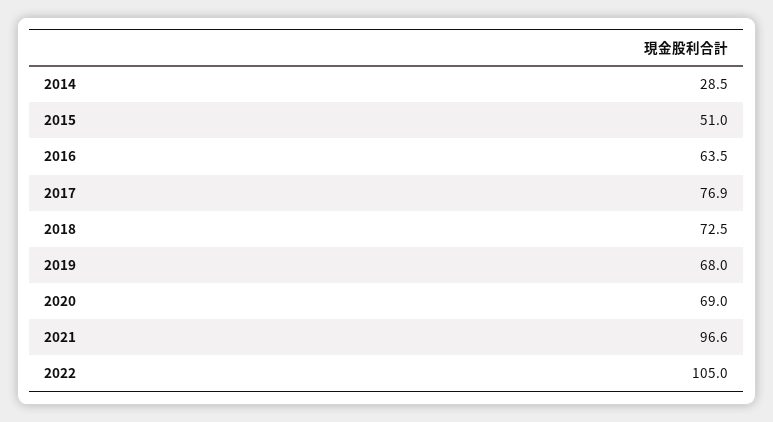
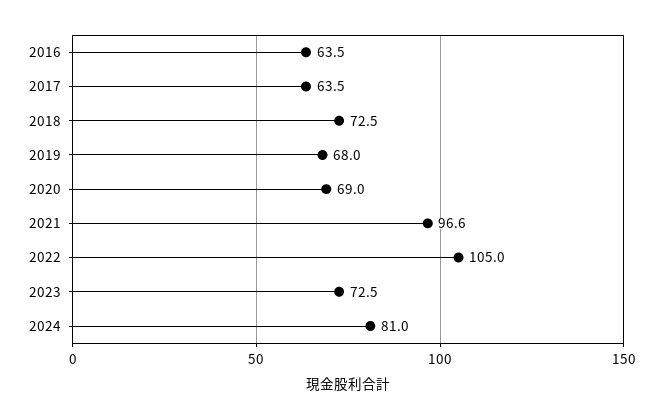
2014: 28.5 -> none
2015: 51 -> none
2017: 76.9 -> 63.5
2023: none -> 72.5
2024: none -> 81

